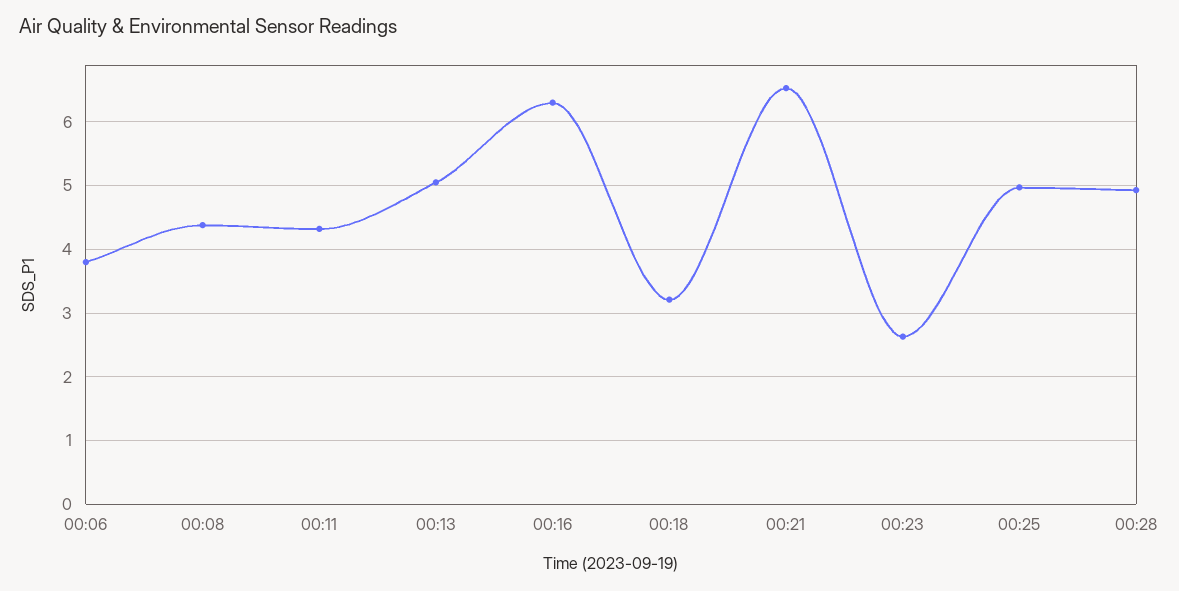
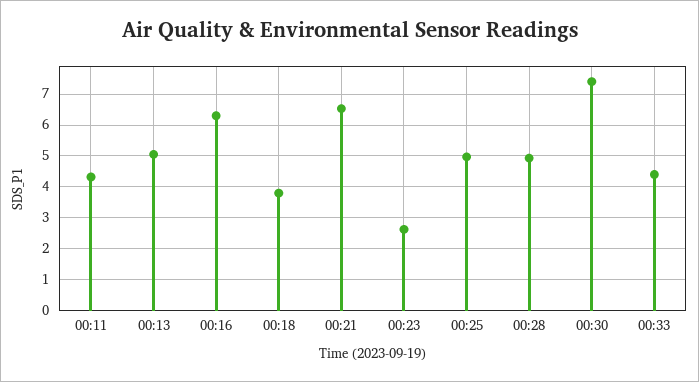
00:06: 3.8 -> none
00:08: 4.4 -> none
00:18: 3.2 -> 3.8
00:30: none -> 7.4
00:33: none -> 4.4

